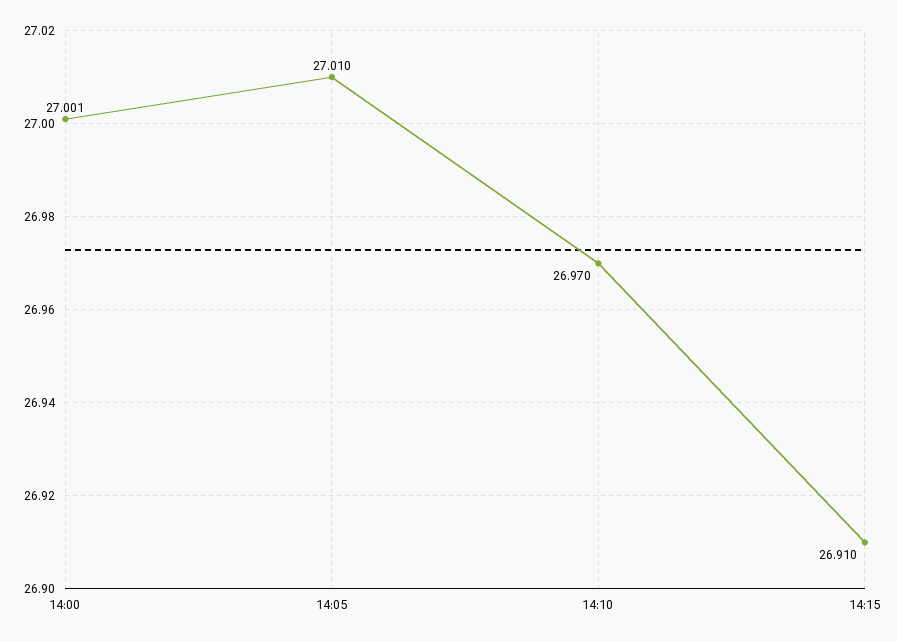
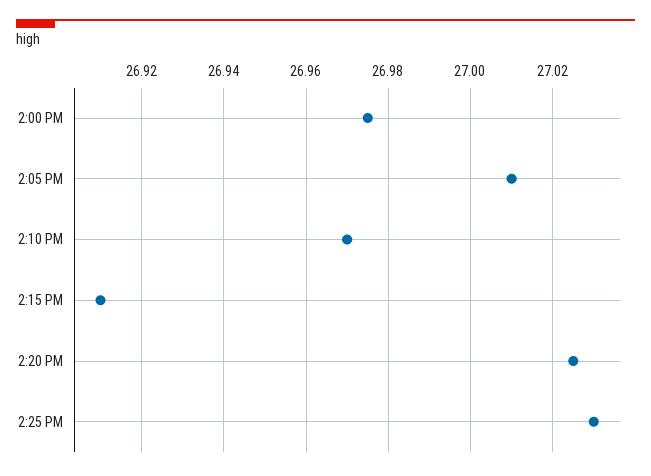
14:00: 27.001 -> 26.975
2:20 PM: none -> 27.025
2:25 PM: none -> 27.03

